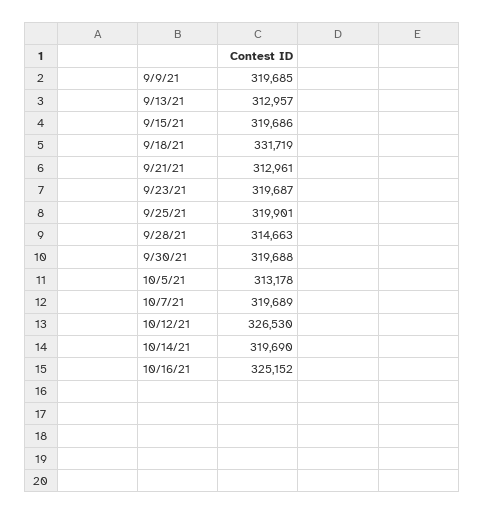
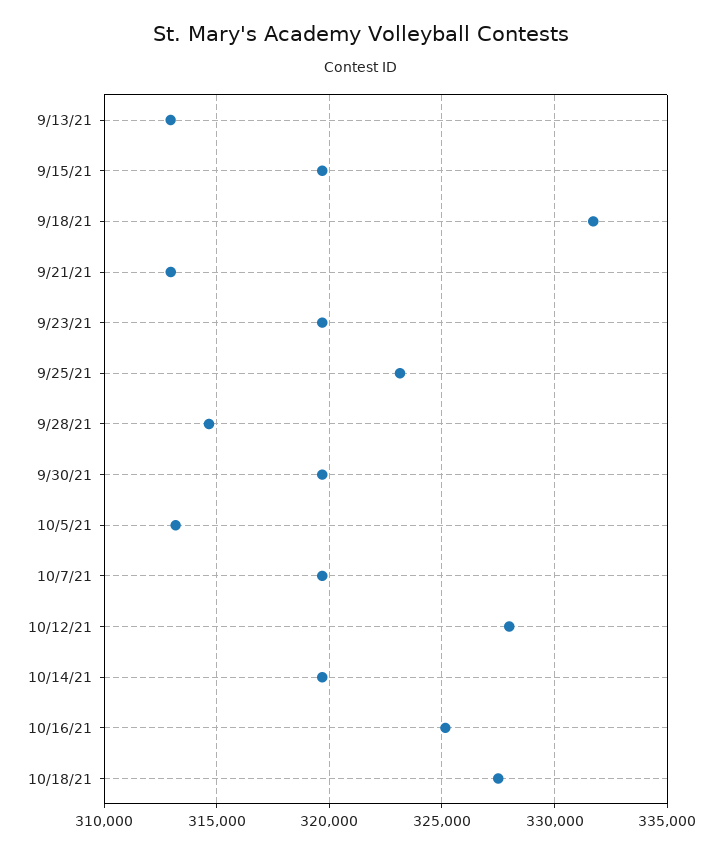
9/9/21: 319685 -> none
9/25/21: 319901 -> 323000
10/12/21: 326530 -> 328000
10/18/21: none -> 327500

